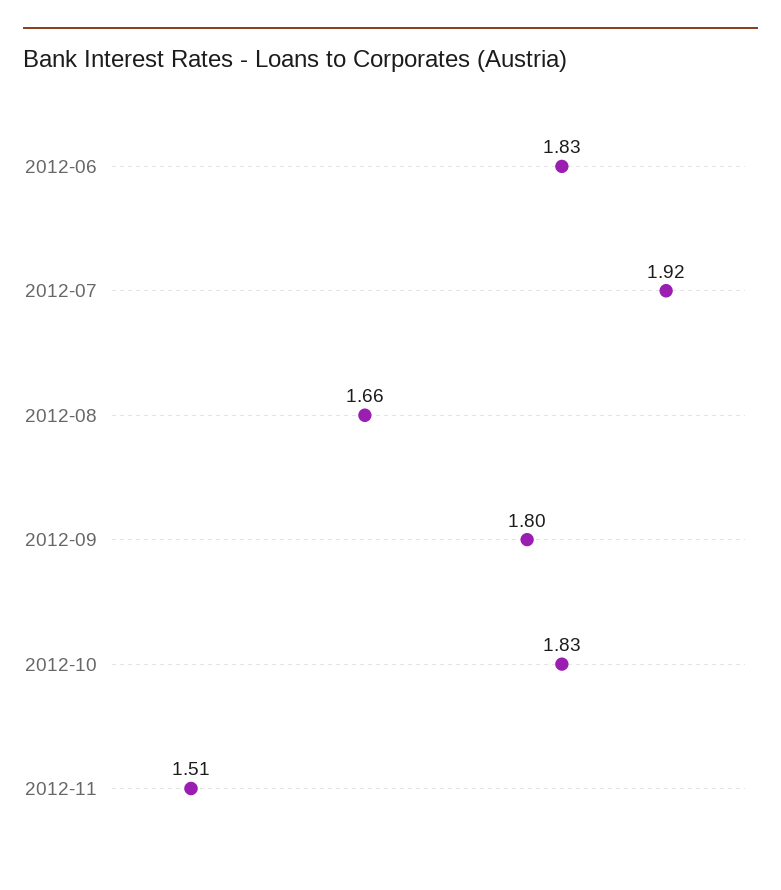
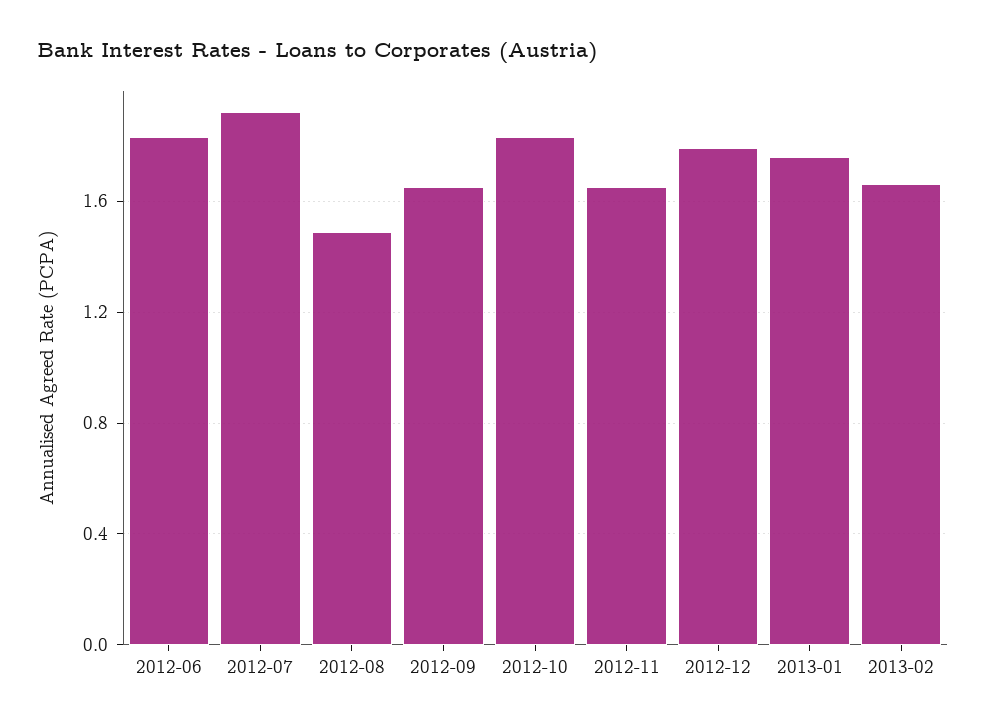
2012-08: 1.66 -> 1.5
2012-09: 1.8 -> 1.65
2012-11: 1.51 -> 1.65
2012-12: none -> 1.8
2013-01: none -> 1.75
2013-02: none -> 1.65

